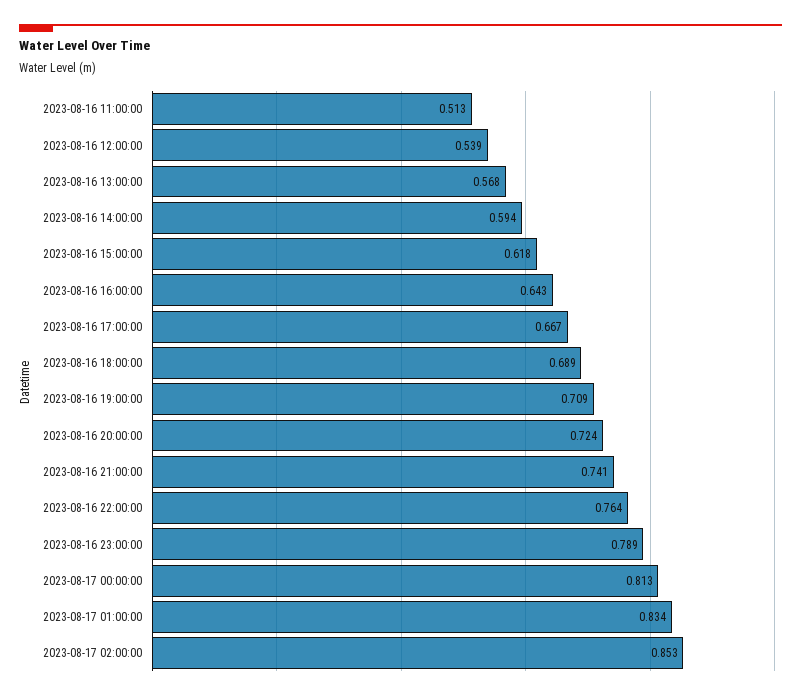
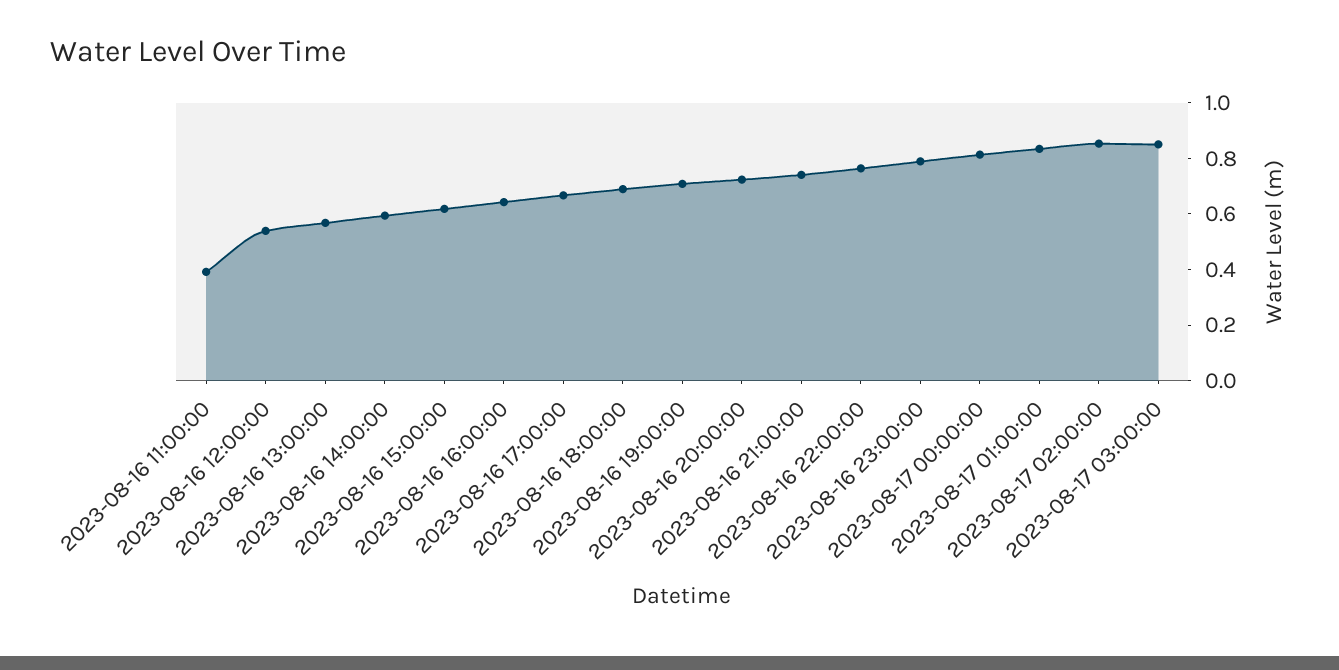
2023-08-16 11:00:00: 0.513 -> 0.4
2023-08-17 03:00:00: none -> 0.85

